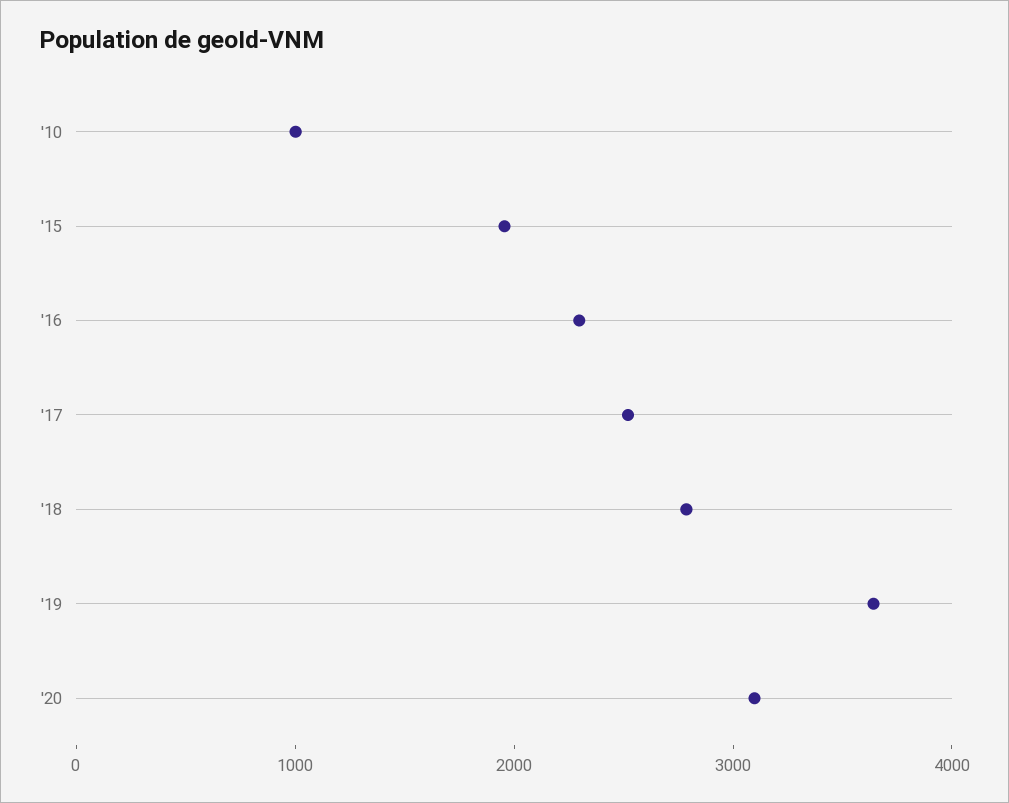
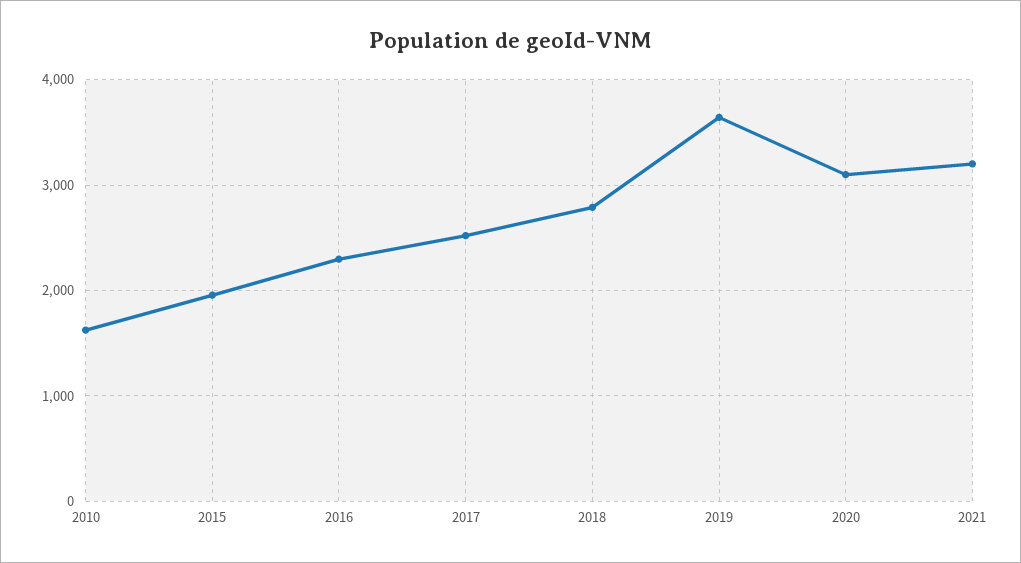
'10: 1000 -> 1600
2021: none -> 3200

